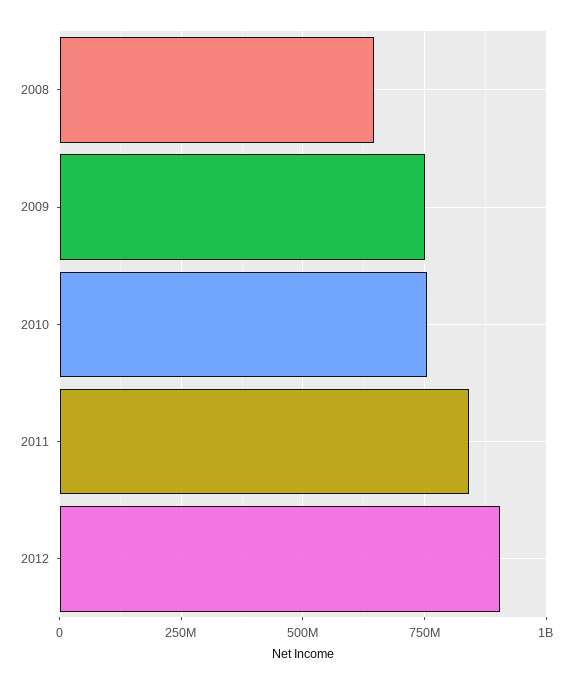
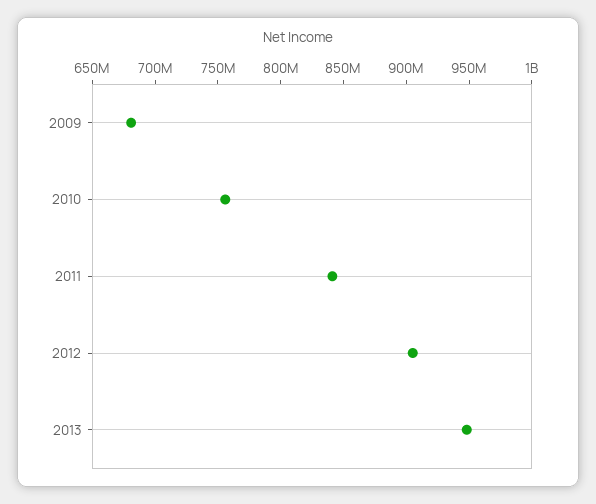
2008: 650000000 -> none
2009: 750000000 -> 680000000
2013: none -> 950000000

